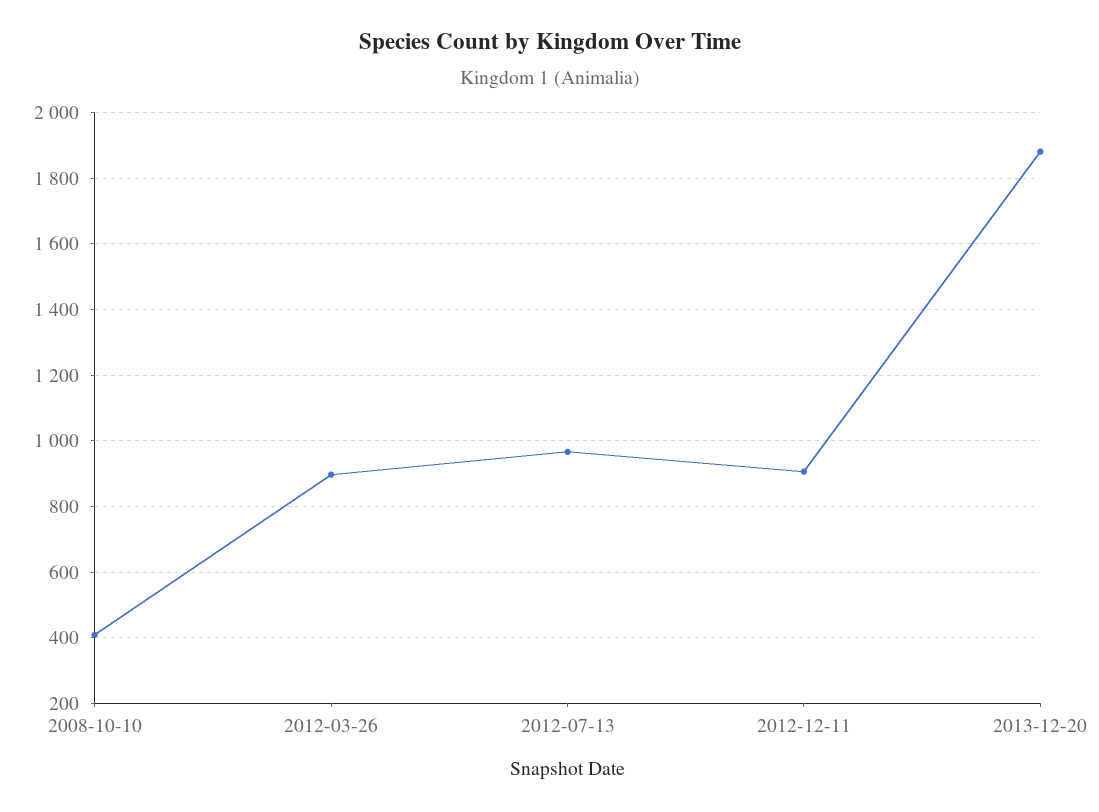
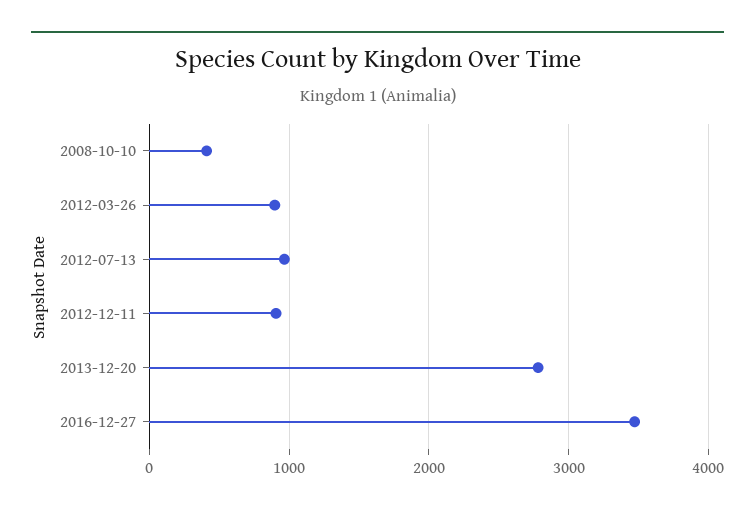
2013-12-20: 1880 -> 2800
2016-12-27: none -> 3500

